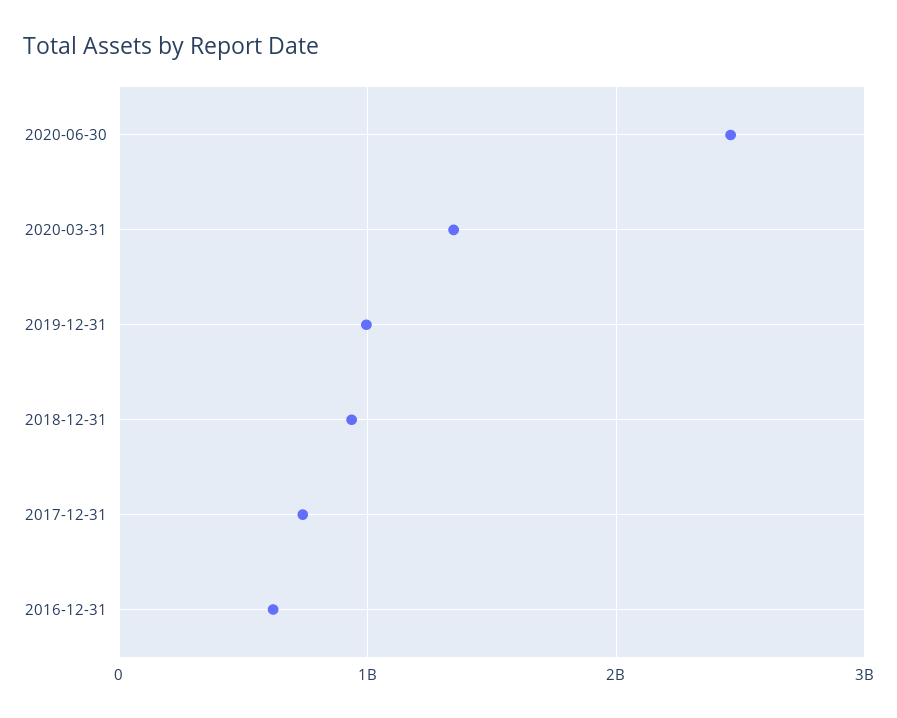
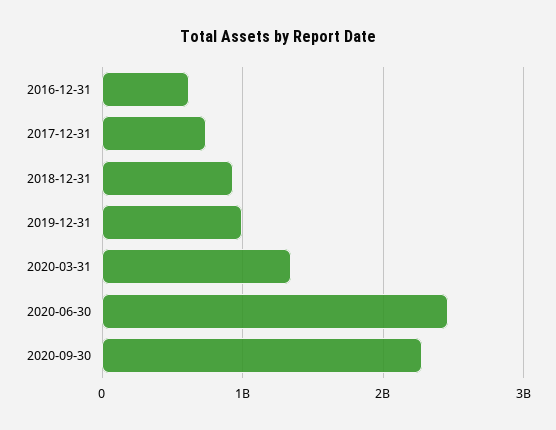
2020-09-30: none -> 2300000000

